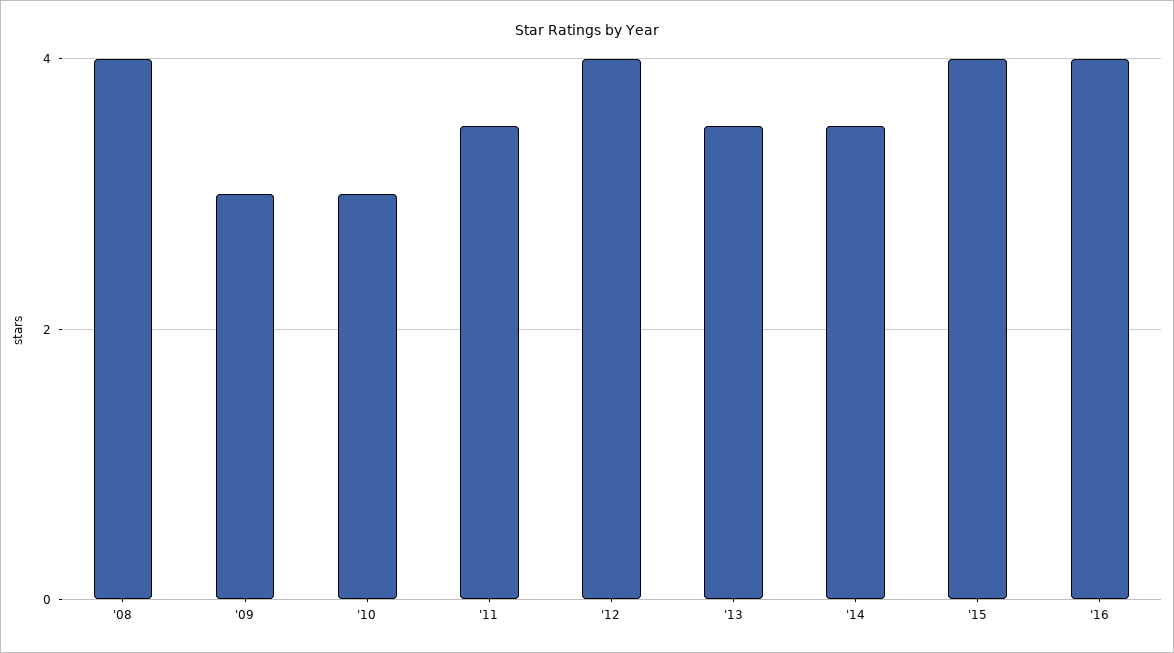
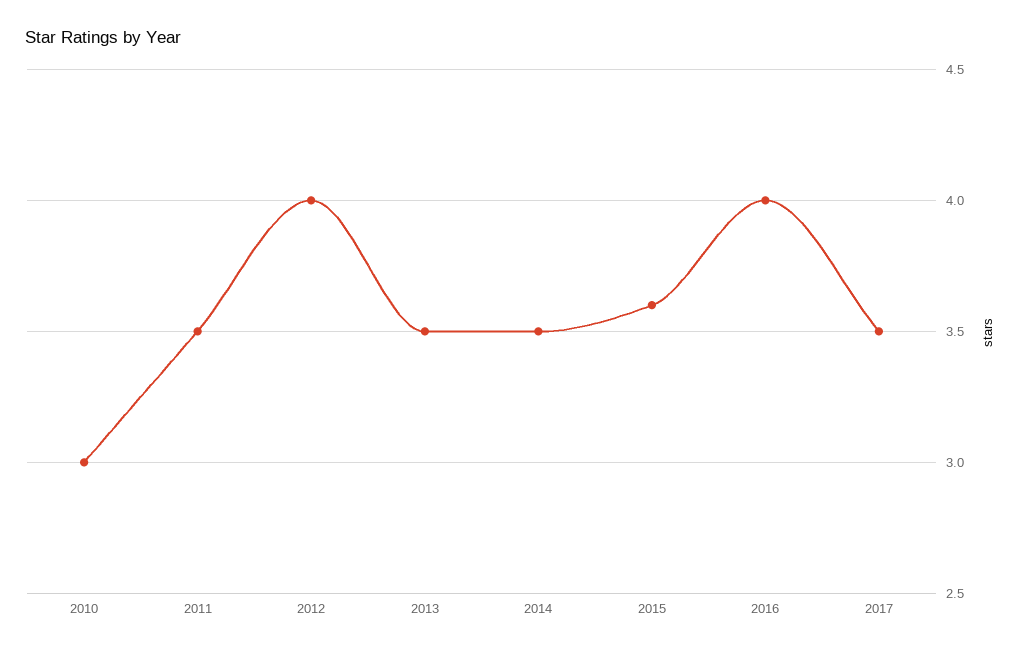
'08: 4 -> none
'09: 3 -> none
'15: 4 -> 3.6
2017: none -> 3.5

